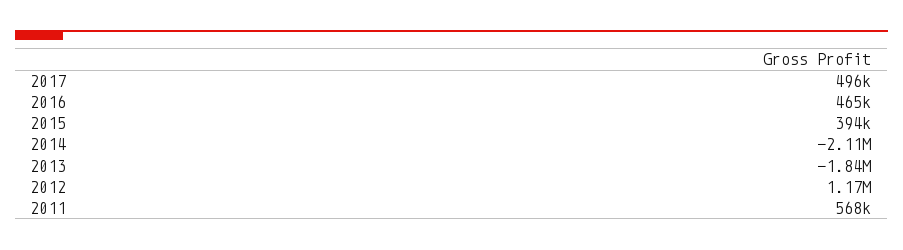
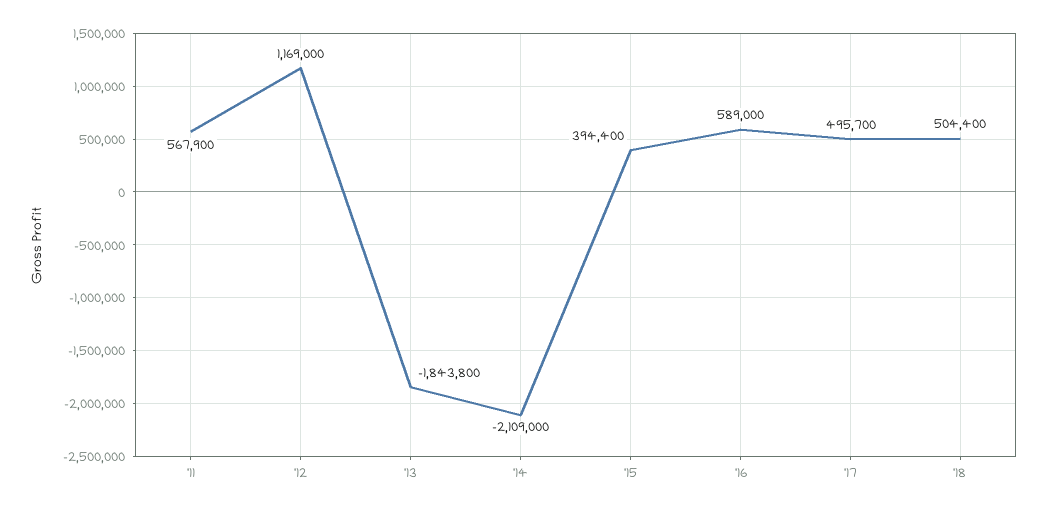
2016: 465000 -> 589000
'18: none -> 504400

